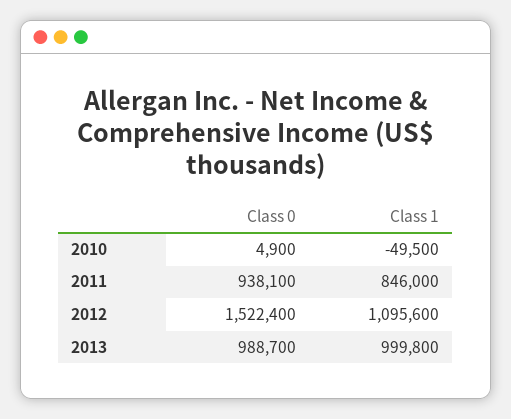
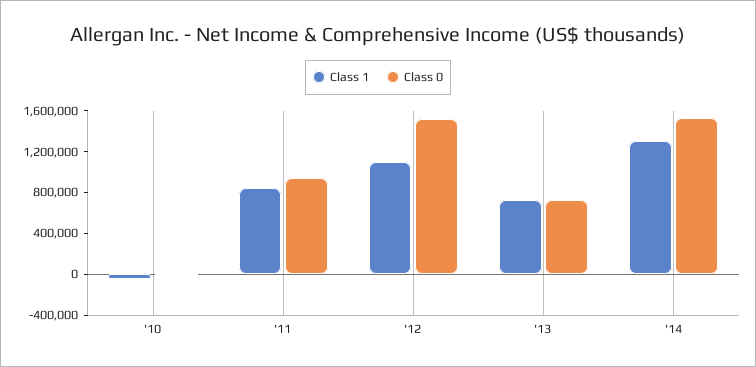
Class 0, 2013: 988700 -> 700000
Class 1, 2013: 999800 -> 700000
Class 1, '14: none -> 1300000
Class 0, '14: none -> 1500000

